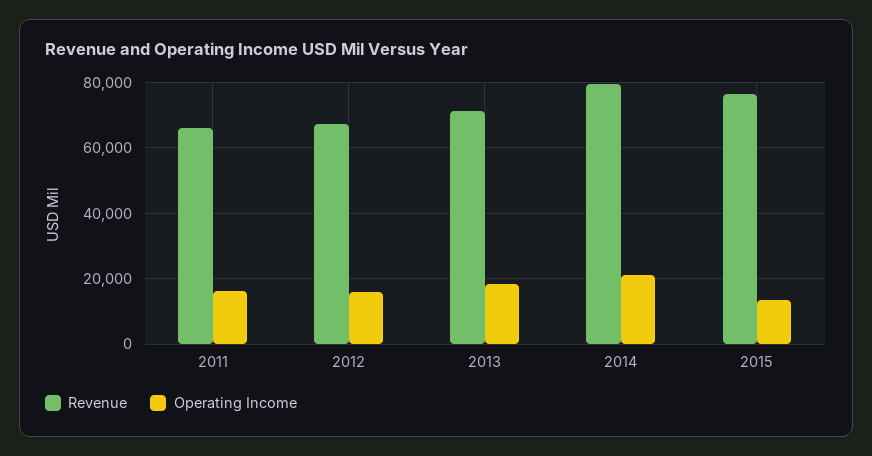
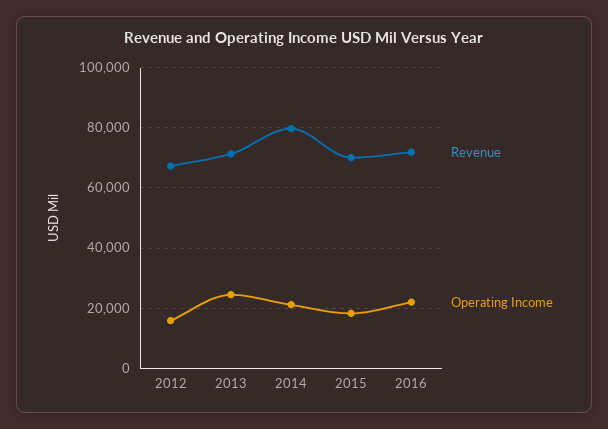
Revenue, 2011: 66000 -> none
Operating Income, 2011: 16000 -> none
Operating Income, 2013: 18000 -> 24000
Revenue, 2015: 76000 -> 70000
Operating Income, 2015: 14000 -> 18000
Revenue, 2016: none -> 72000
Operating Income, 2016: none -> 22000

